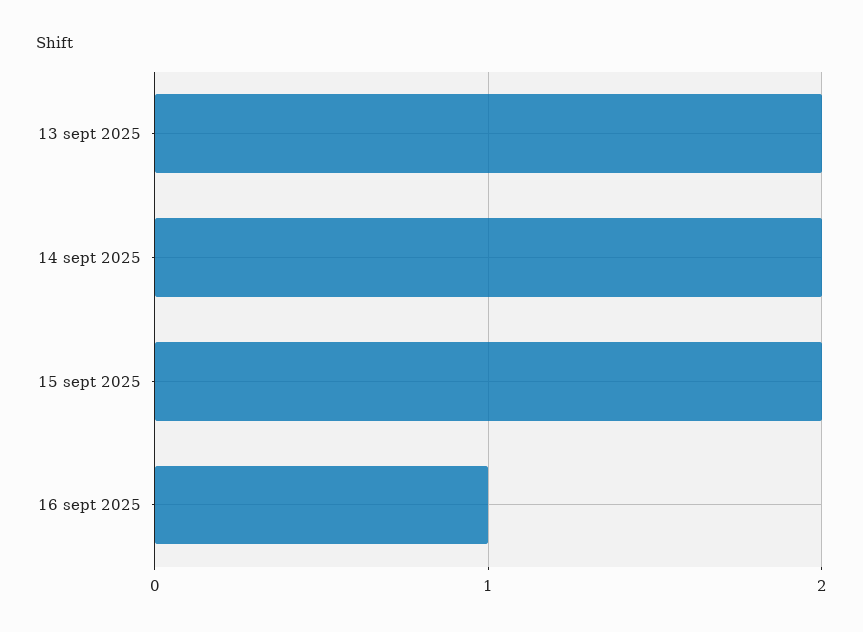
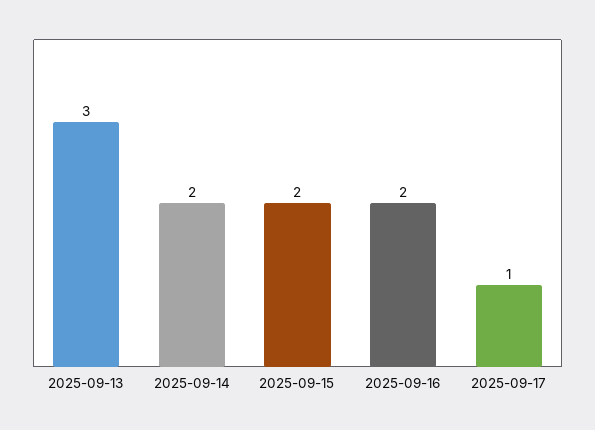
13 sept 2025: 2 -> 3
16 sept 2025: 1 -> 2
2025-09-17: none -> 1

